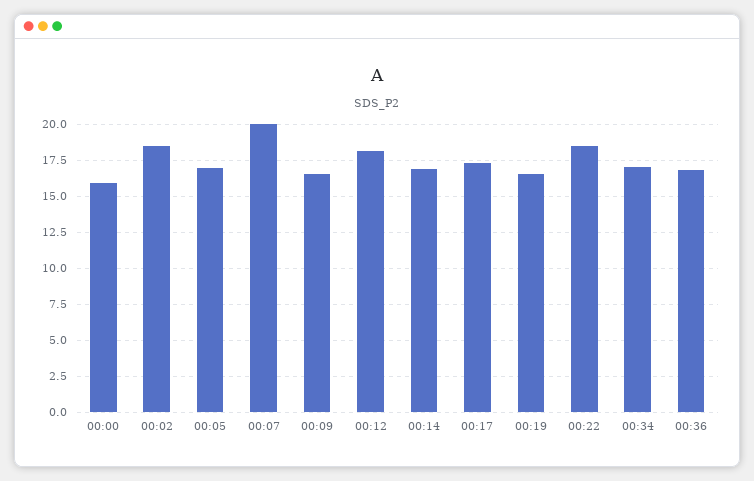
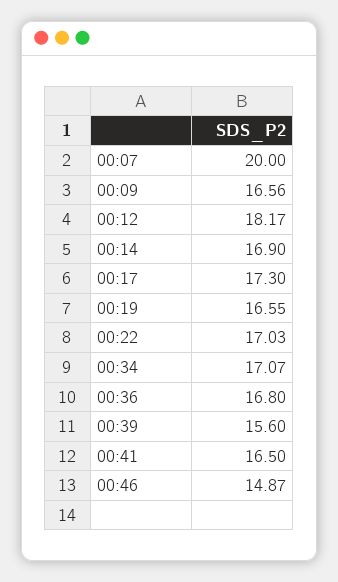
00:00: 16 -> none
00:02: 18.5 -> none
00:05: 17 -> none
00:22: 18.5 -> 17.03
00:39: none -> 15.6
00:41: none -> 16.5
00:46: none -> 14.87

